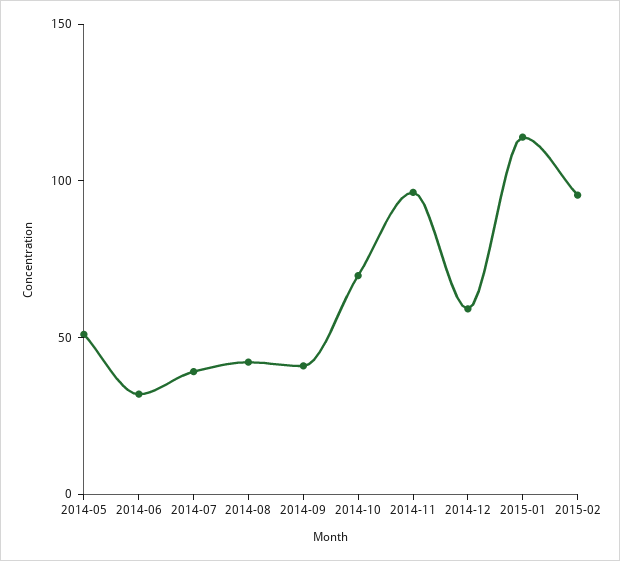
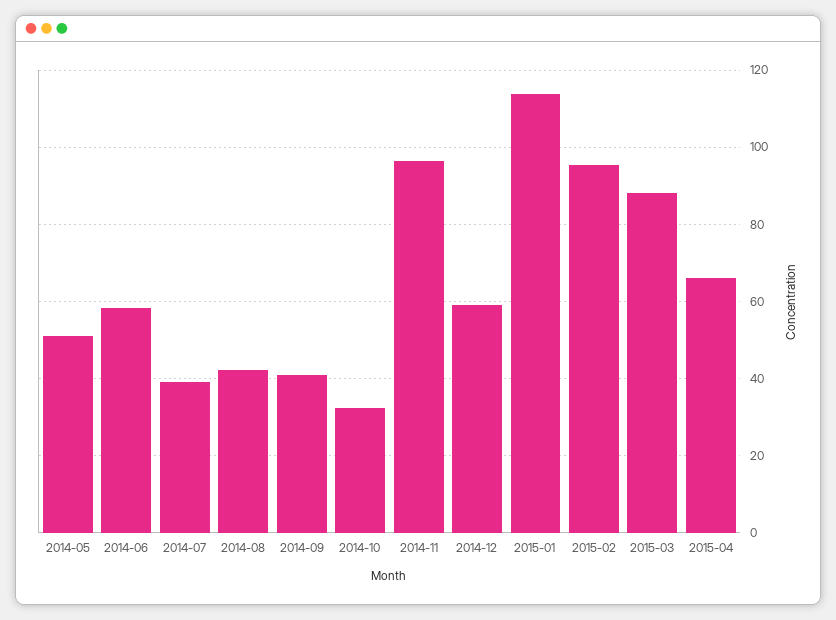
2014-06: 30 -> 58
2014-10: 70 -> 32
2015-03: none -> 88
2015-04: none -> 66

